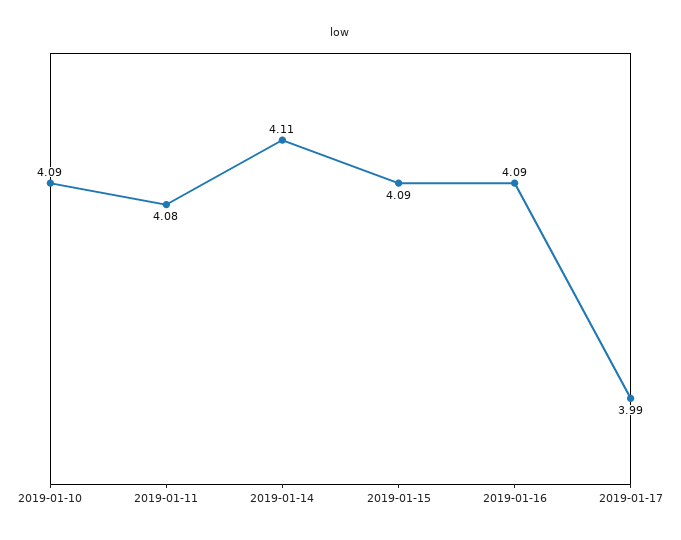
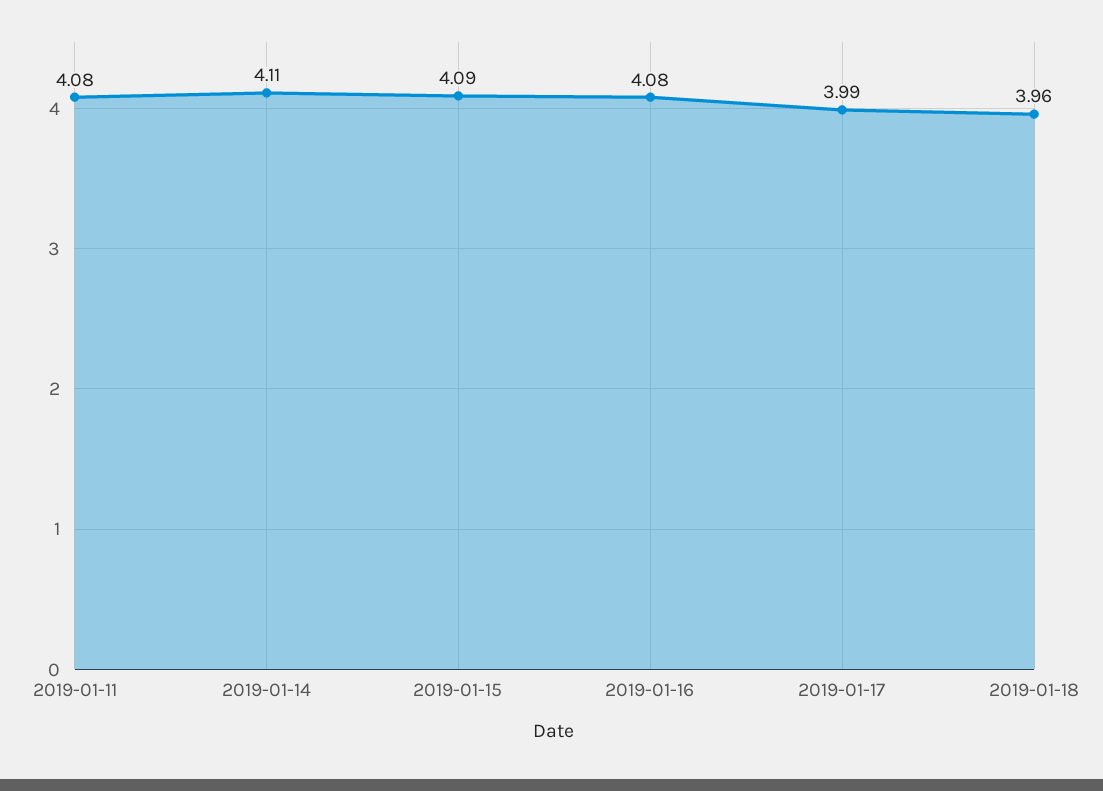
2019-01-10: 4.09 -> none
2019-01-16: 4.09 -> 4.08
2019-01-18: none -> 3.96

